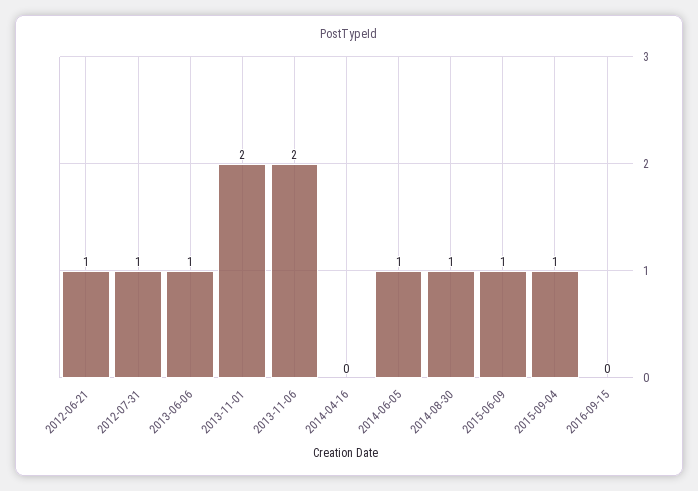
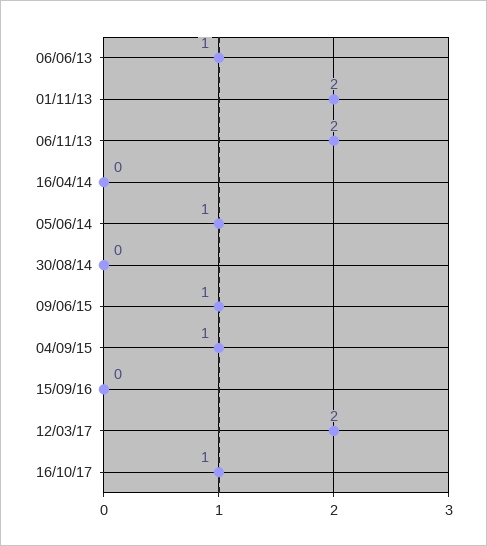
2012-06-21: 1 -> none
2012-07-31: 1 -> none
2014-08-30: 1 -> 0
12/03/17: none -> 2
16/10/17: none -> 1

